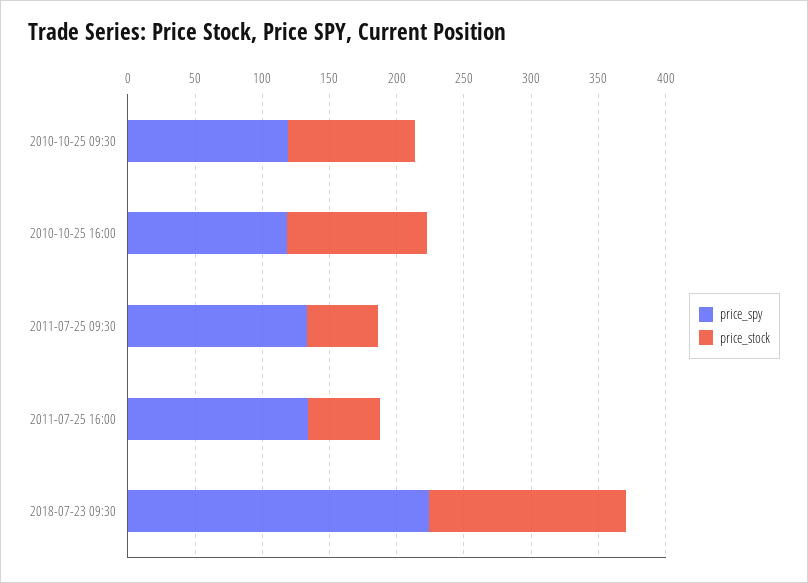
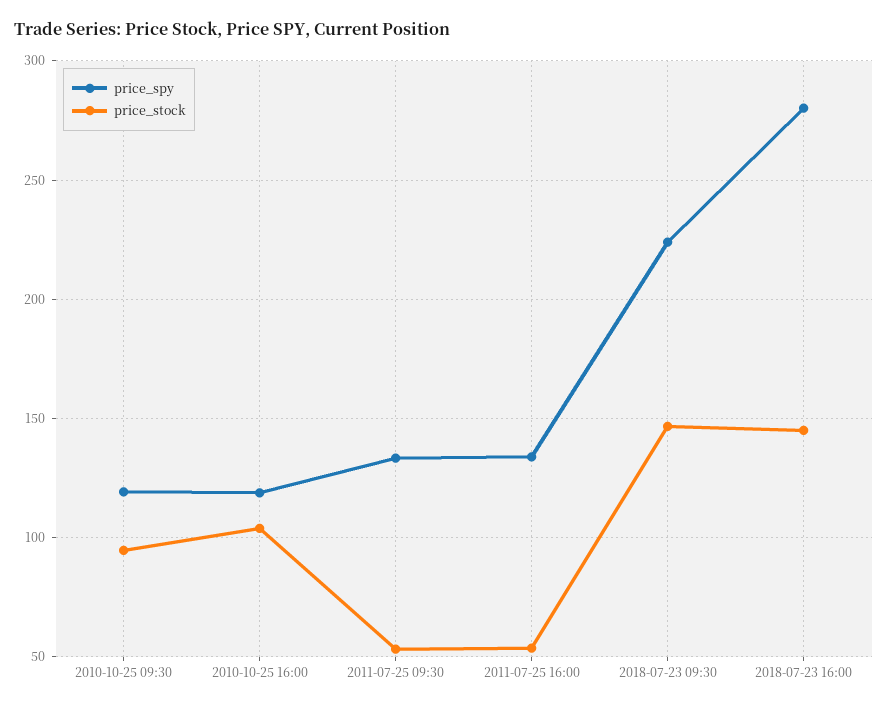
price_spy, 2018-07-23 16:00: none -> 280
price_stock, 2018-07-23 16:00: none -> 145

